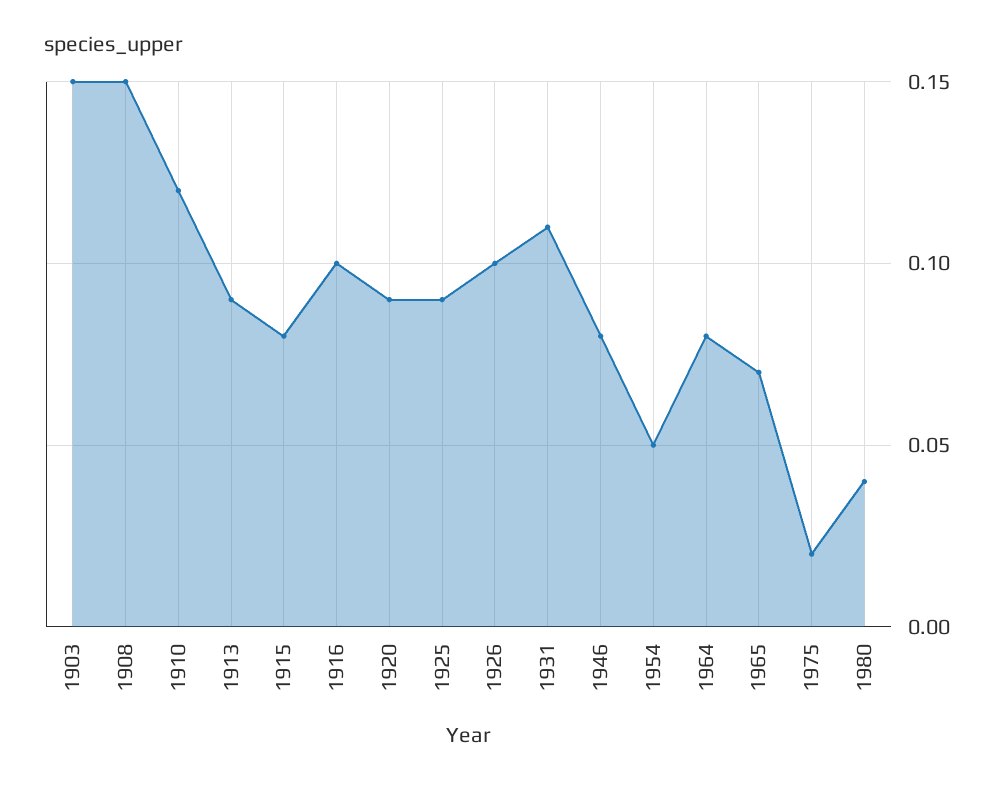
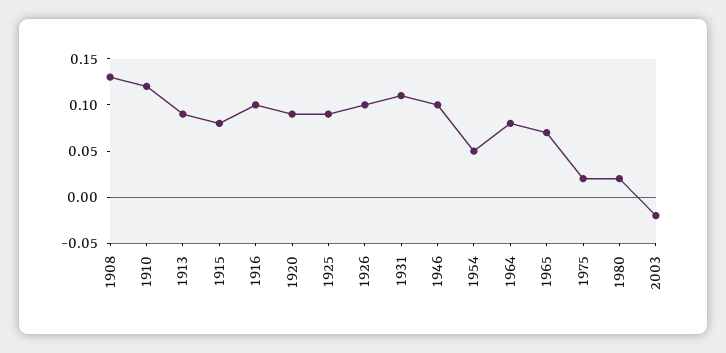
1903: 0.15 -> none
1908: 0.15 -> 0.13
1946: 0.08 -> 0.1
1980: 0.04 -> 0.02
2003: none -> -0.02

